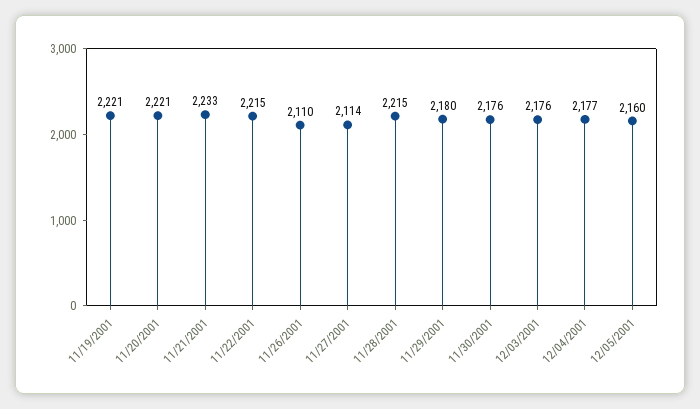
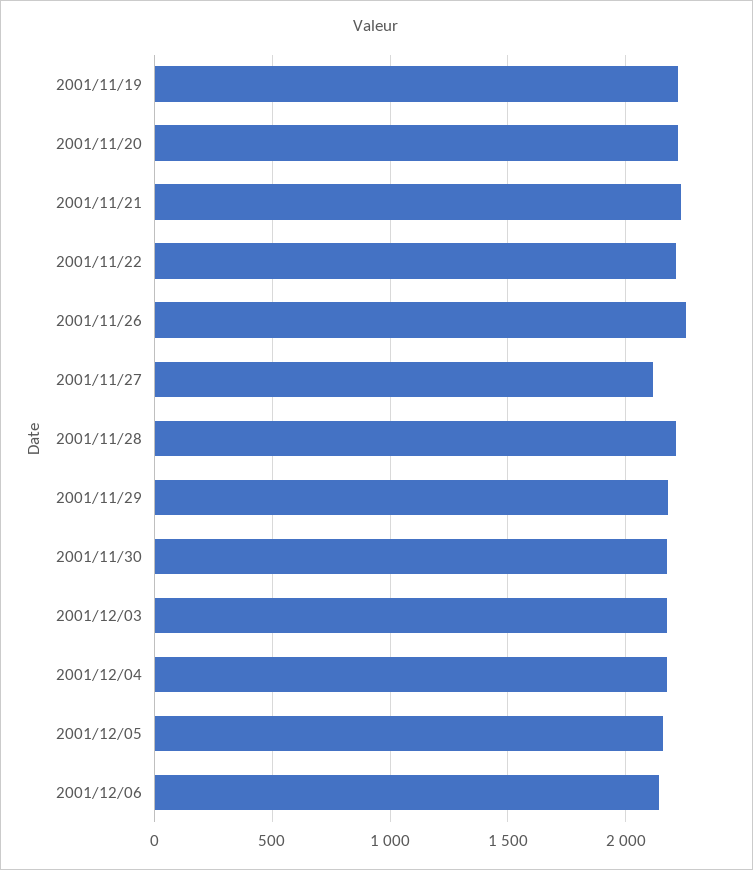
11/26/2001: 2110 -> 2250
2001/12/06: none -> 2150

